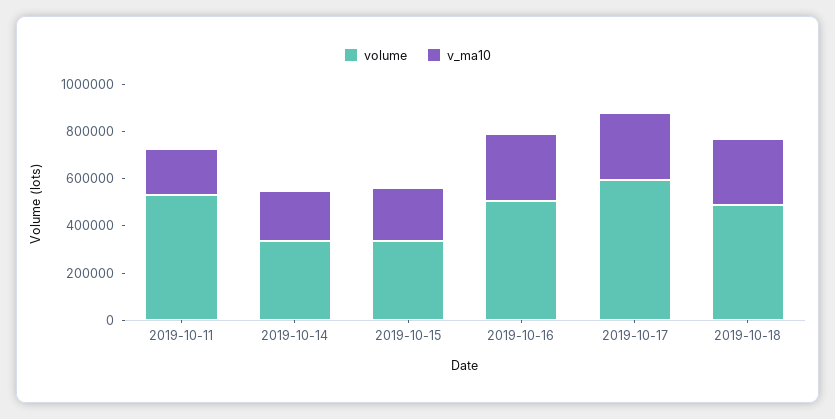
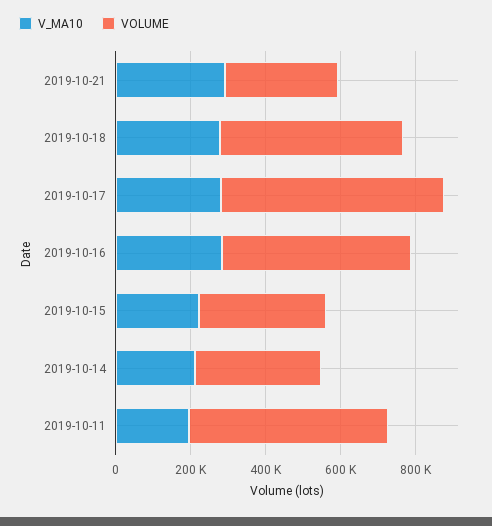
v_ma10, 2019-10-21: none -> 300000
volume, 2019-10-21: none -> 300000

